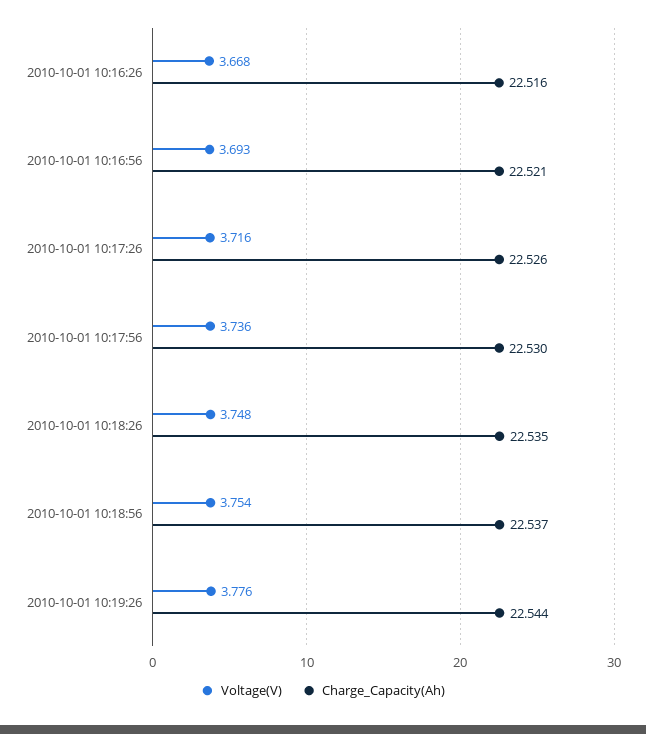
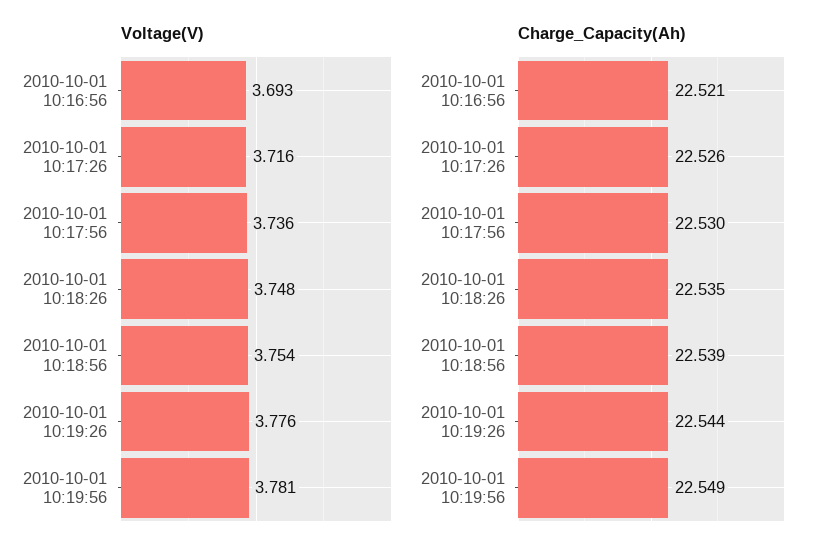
Voltage(V), 2010-10-01 10:16:26: 3.668 -> none
Charge_Capacity(Ah), 2010-10-01 10:16:26: 22.516 -> none
Charge_Capacity(Ah), 2010-10-01 10:18:56: 22.537 -> 22.539
Voltage(V), 2010-10-01 10:19:56: none -> 3.781
Charge_Capacity(Ah), 2010-10-01 10:19:56: none -> 22.549

